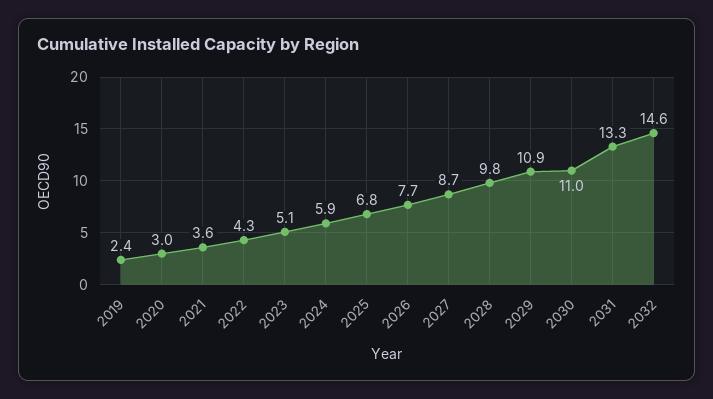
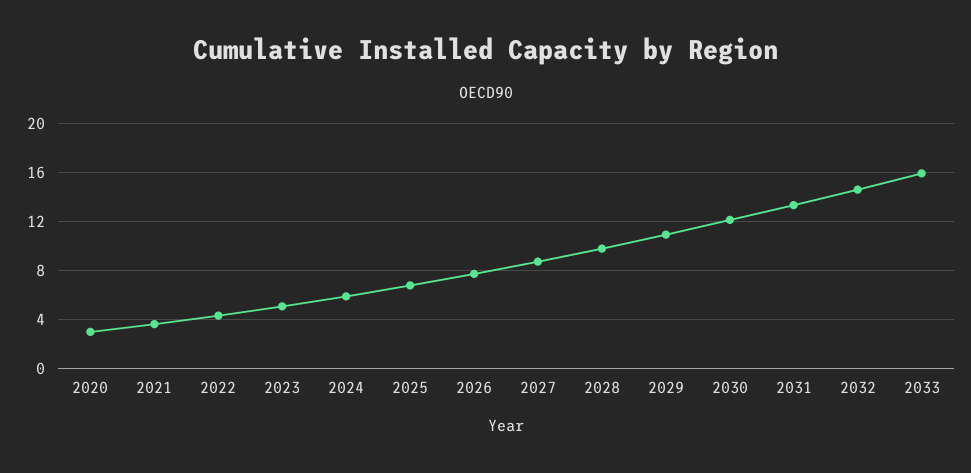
2019: 2.4 -> none
2030: 11 -> 12
2033: none -> 16

